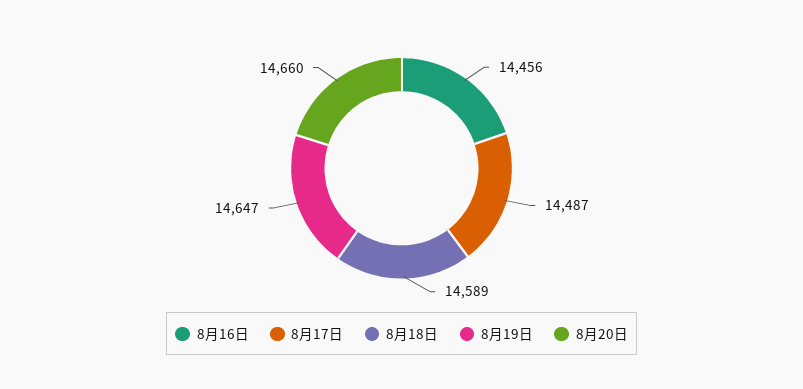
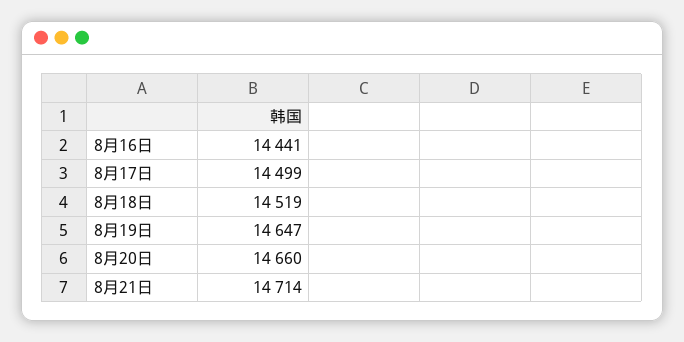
8月16日: 14456 -> 14441
8月17日: 14487 -> 14499
8月18日: 14589 -> 14519
8月21日: none -> 14714

